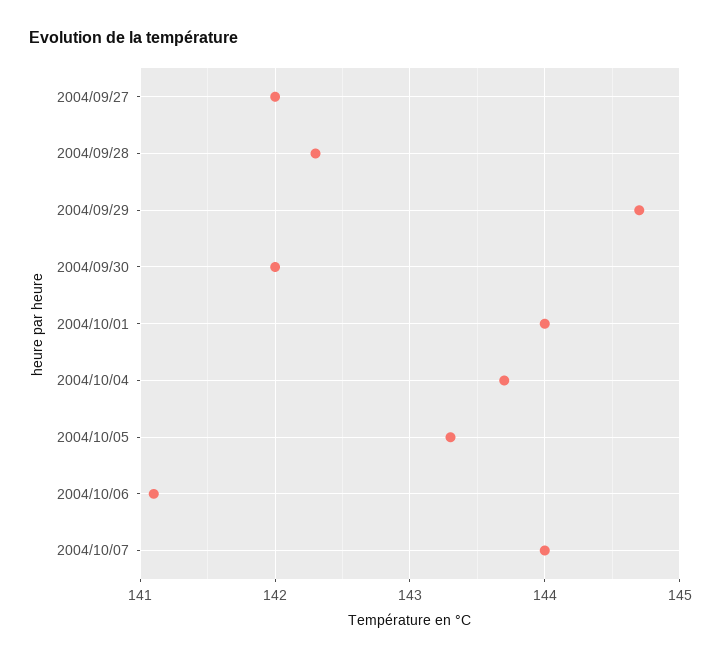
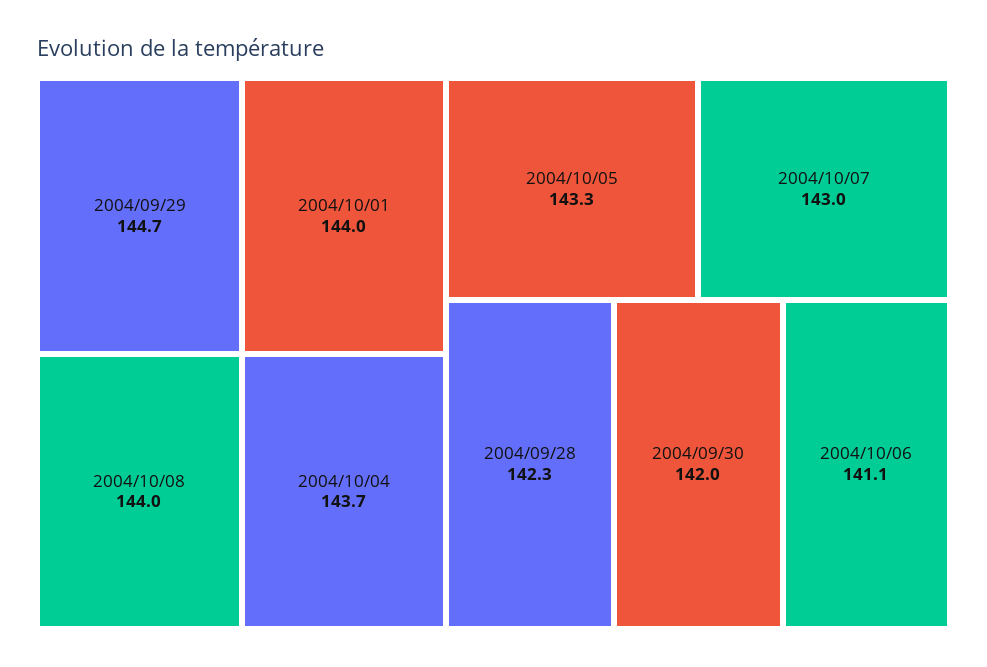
2004/09/27: 142 -> none
2004/10/07: 144 -> 143
2004/10/08: none -> 144

